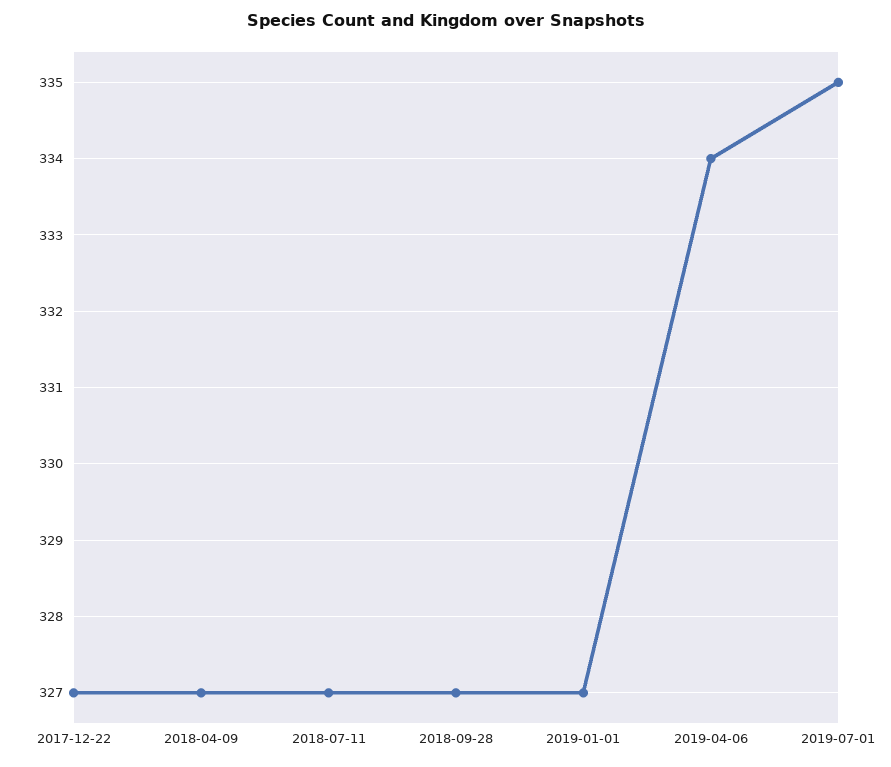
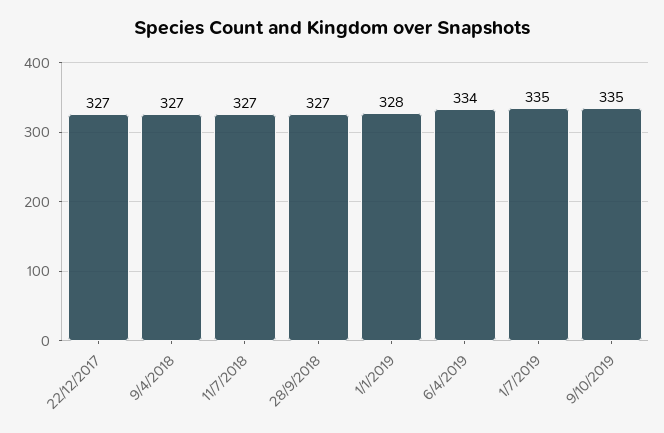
2019-01-01: 327 -> 328
9/10/2019: none -> 335

